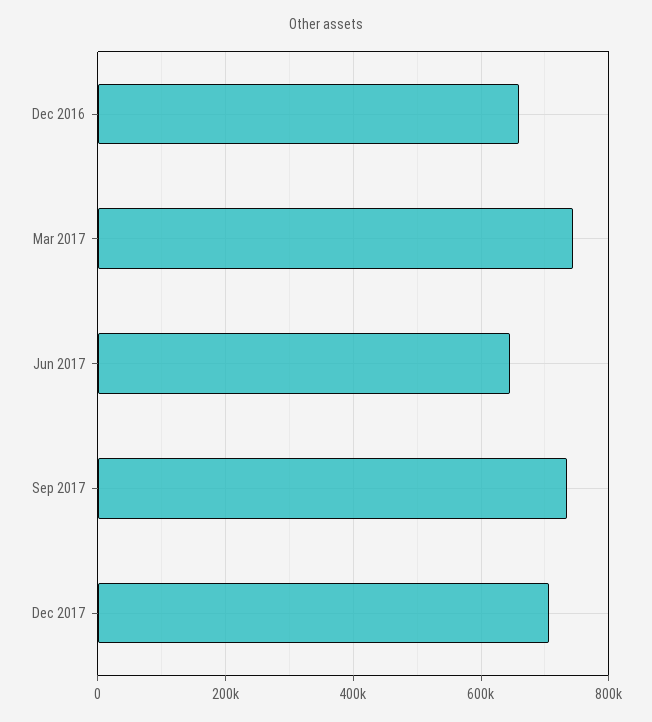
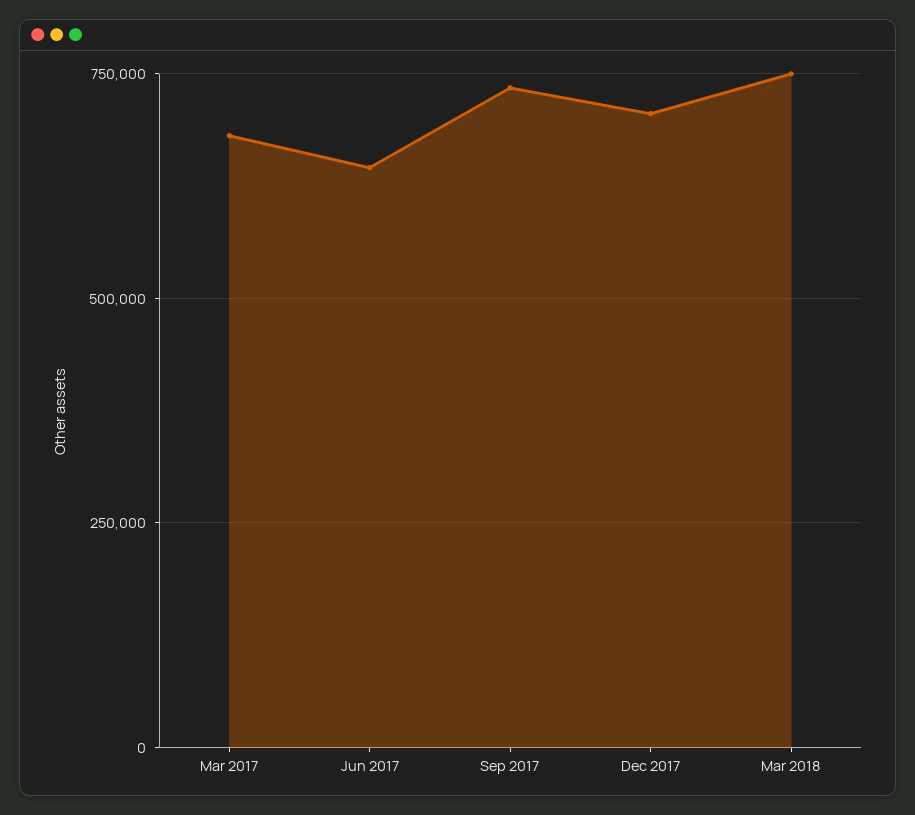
Dec 2016: 660000 -> none
Mar 2017: 740000 -> 675000
Mar 2018: none -> 750000

